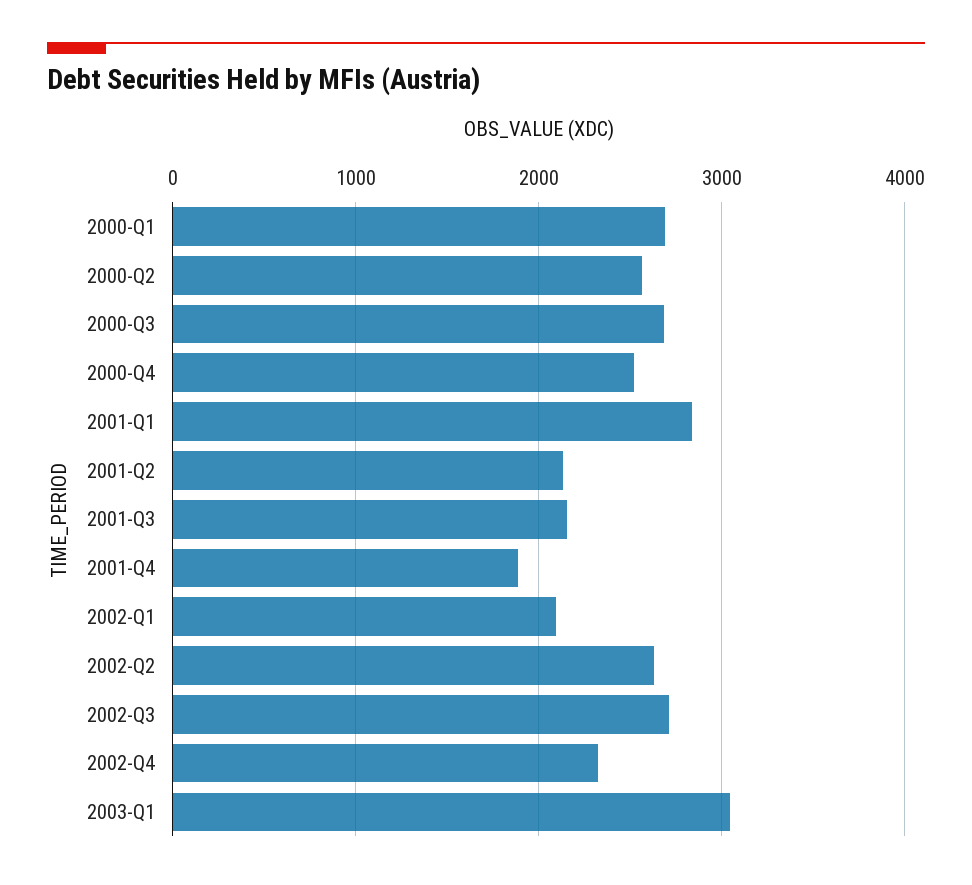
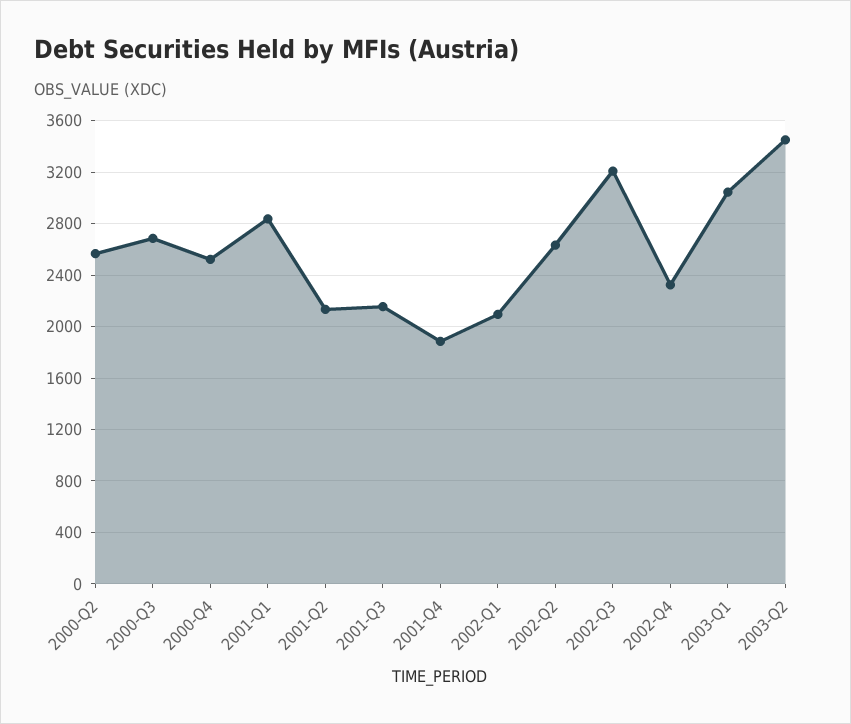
2000-Q1: 2700 -> none
2002-Q3: 2700 -> 3200
2003-Q2: none -> 3450

